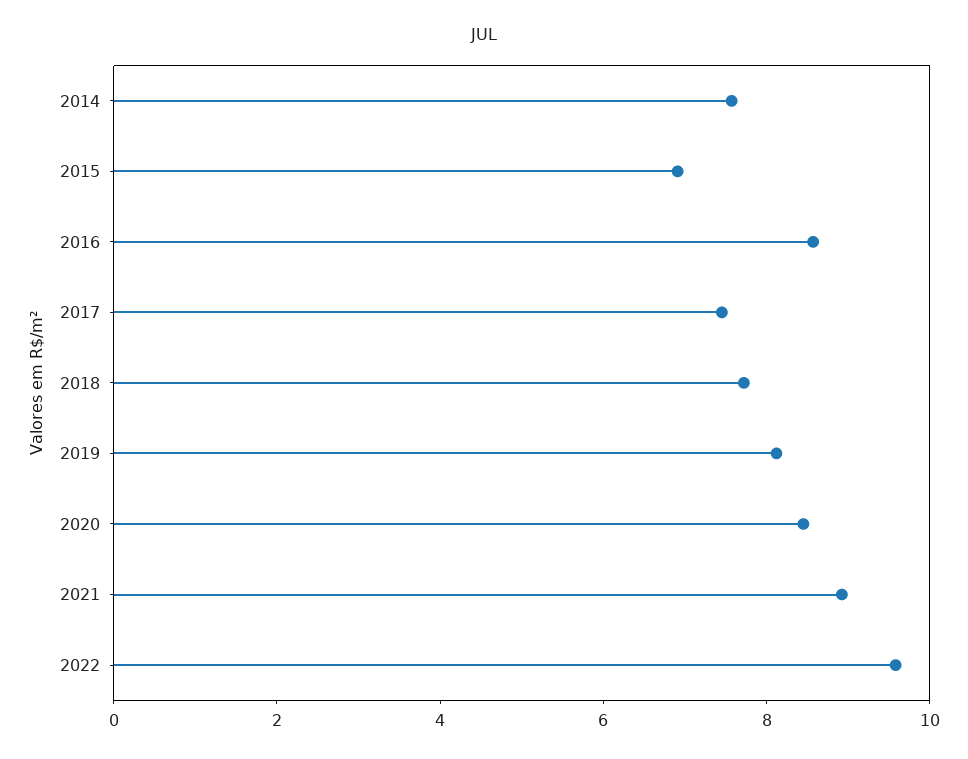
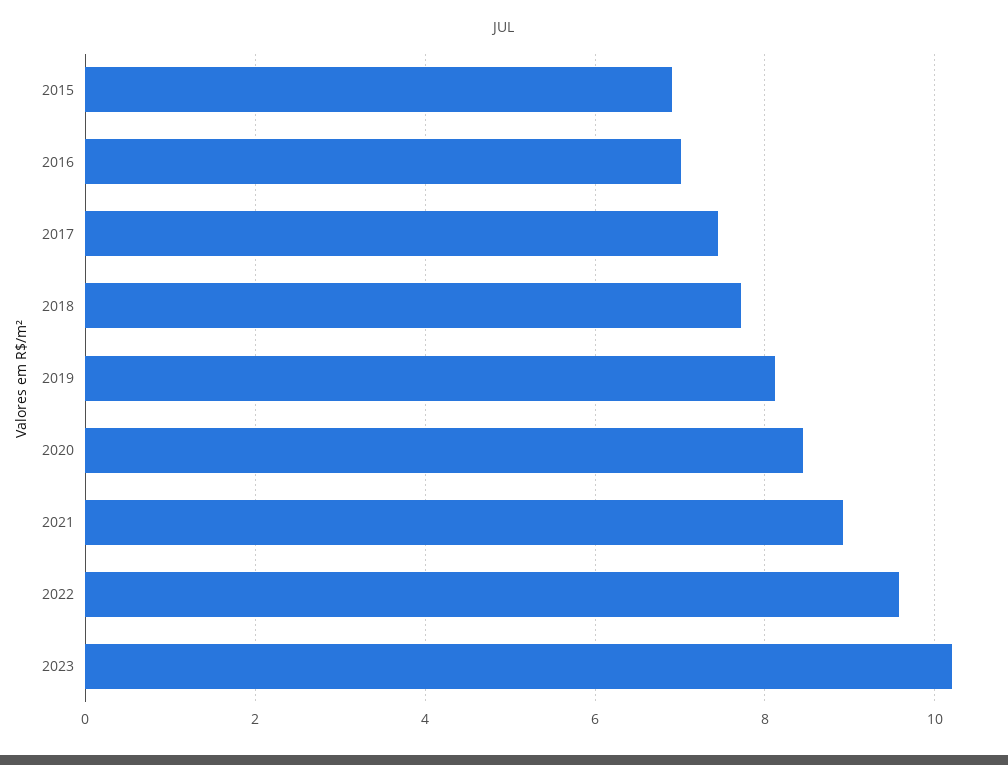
2014: 7.5 -> none
2016: 8.5 -> 7
2023: none -> 10.2

